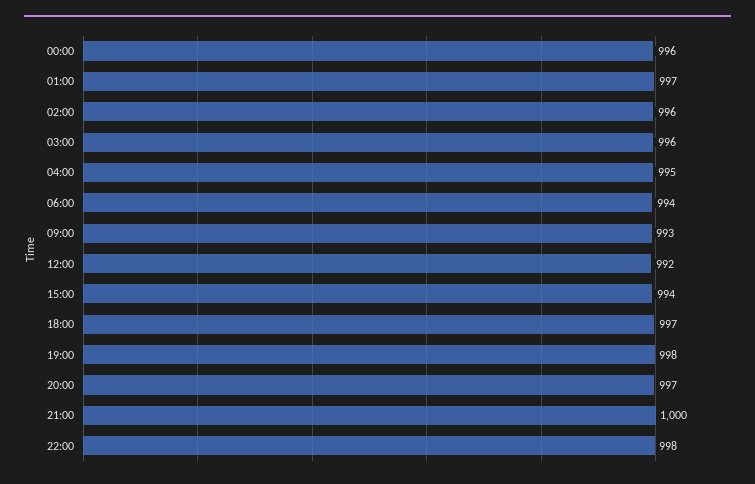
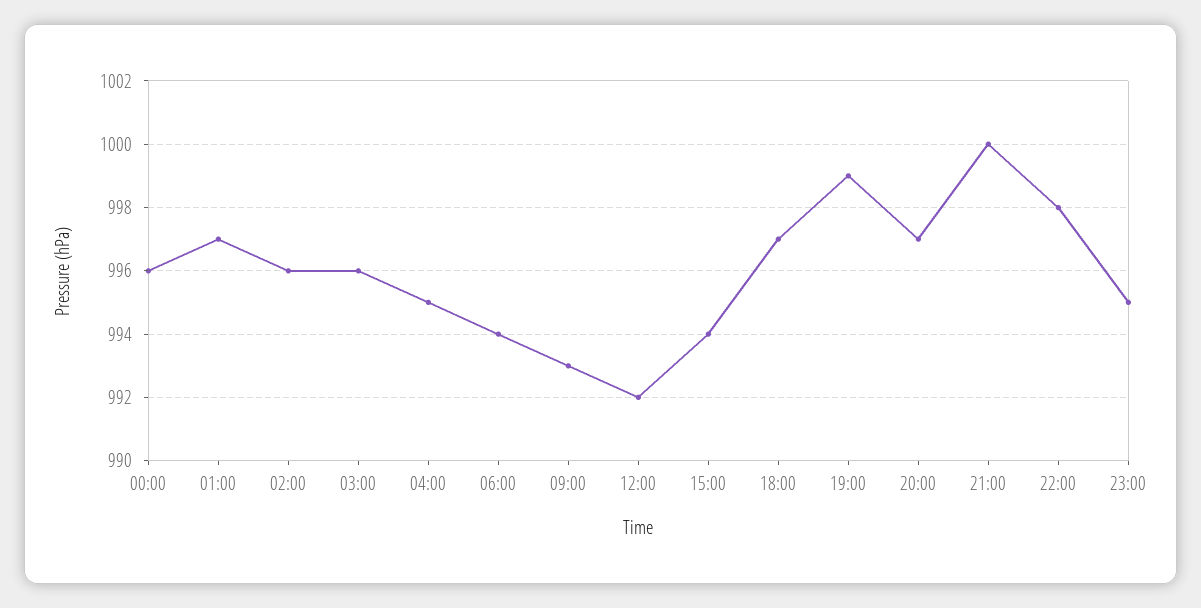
19:00: 998 -> 999
23:00: none -> 995

